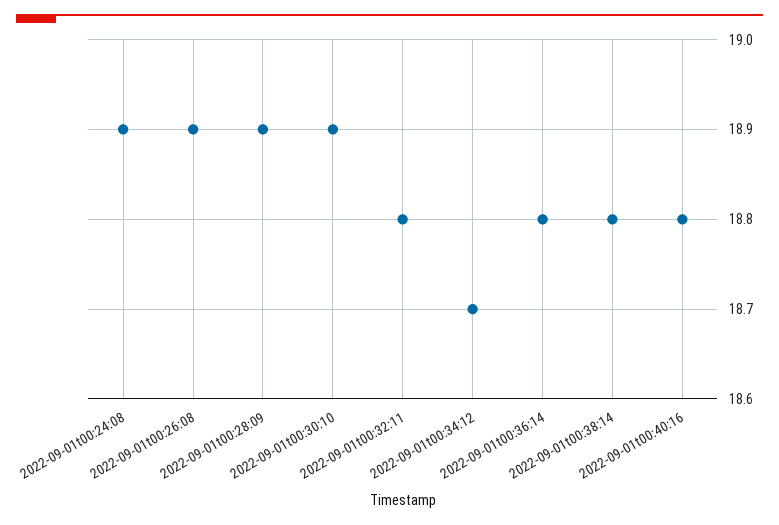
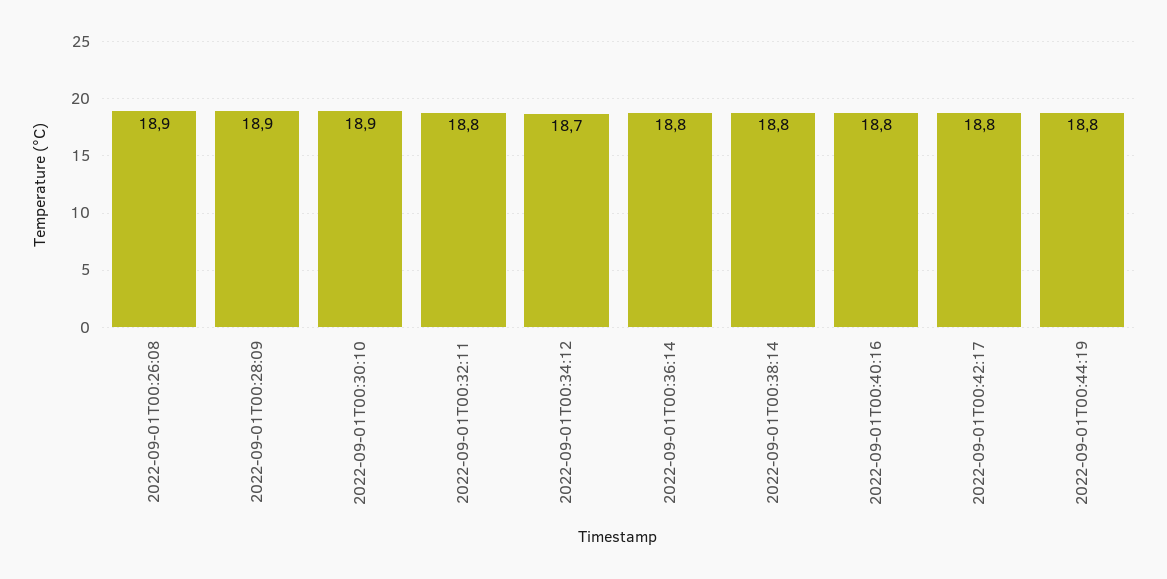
2022-09-01t00:24:08: 18.9 -> none
2022-09-01T00:42:17: none -> 18.8
2022-09-01T00:44:19: none -> 18.8

